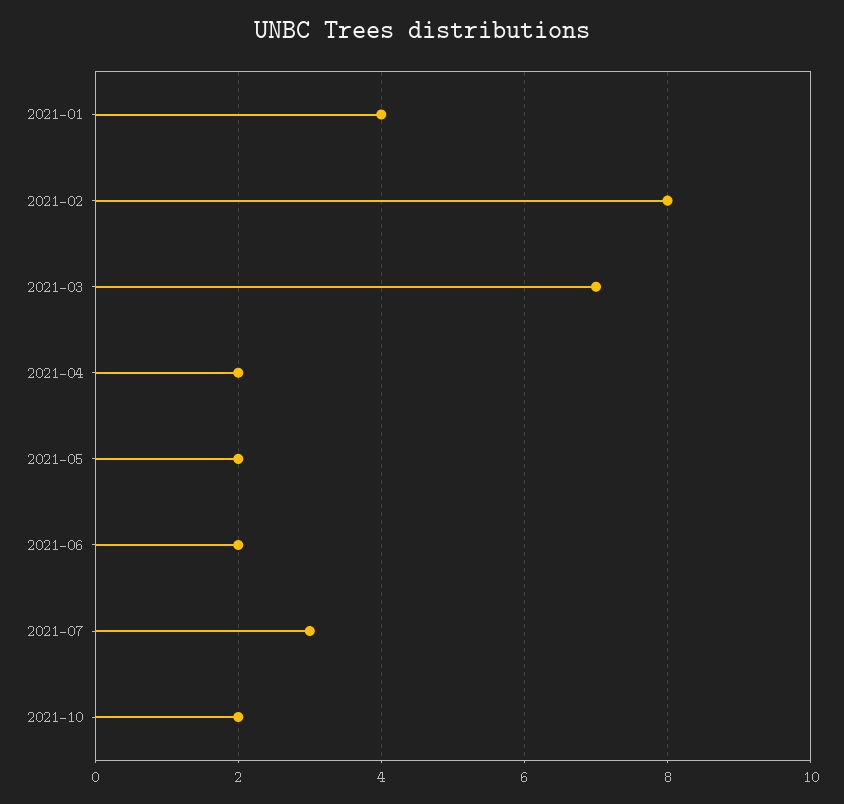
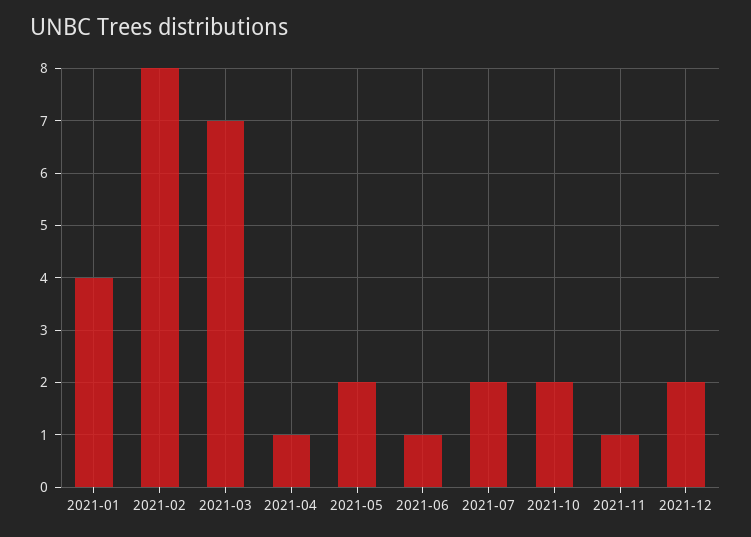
2021-04: 2 -> 1
2021-06: 2 -> 1
2021-07: 3 -> 2
2021-11: none -> 1
2021-12: none -> 2

